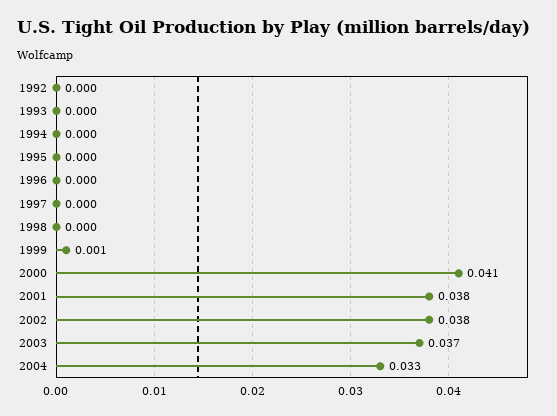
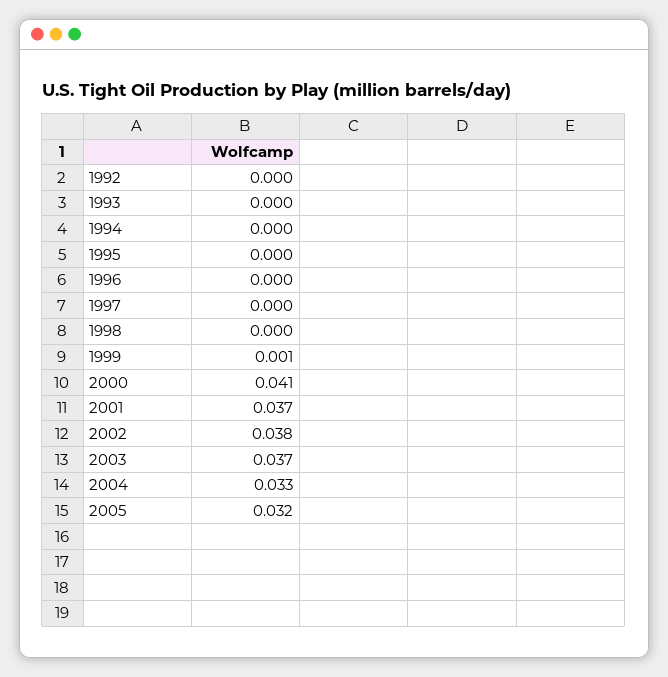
2001: 0.038 -> 0.037
2005: none -> 0.032

